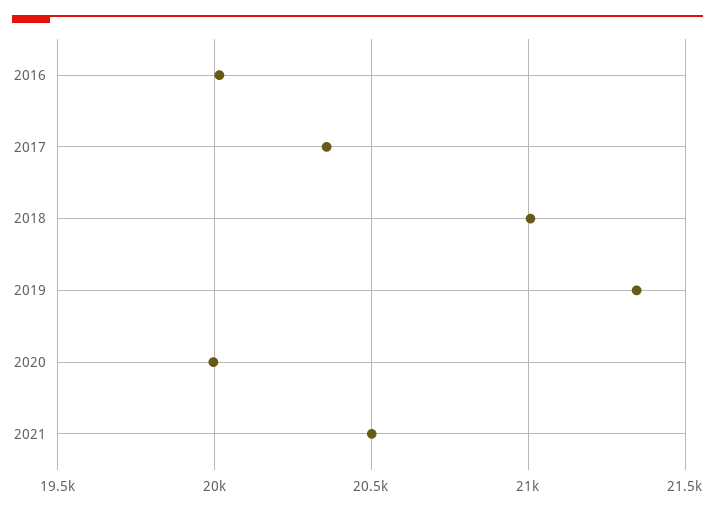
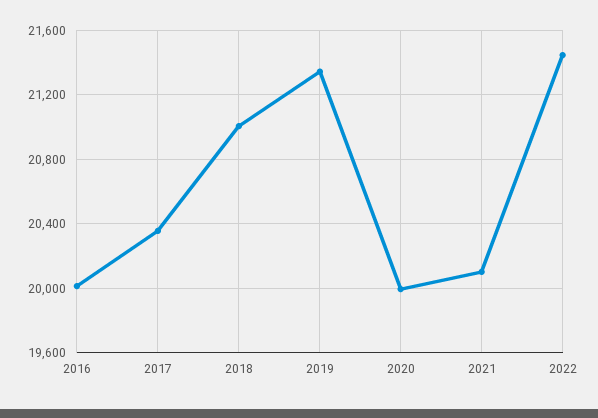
2021: 20500 -> 20100
2022: none -> 21450

